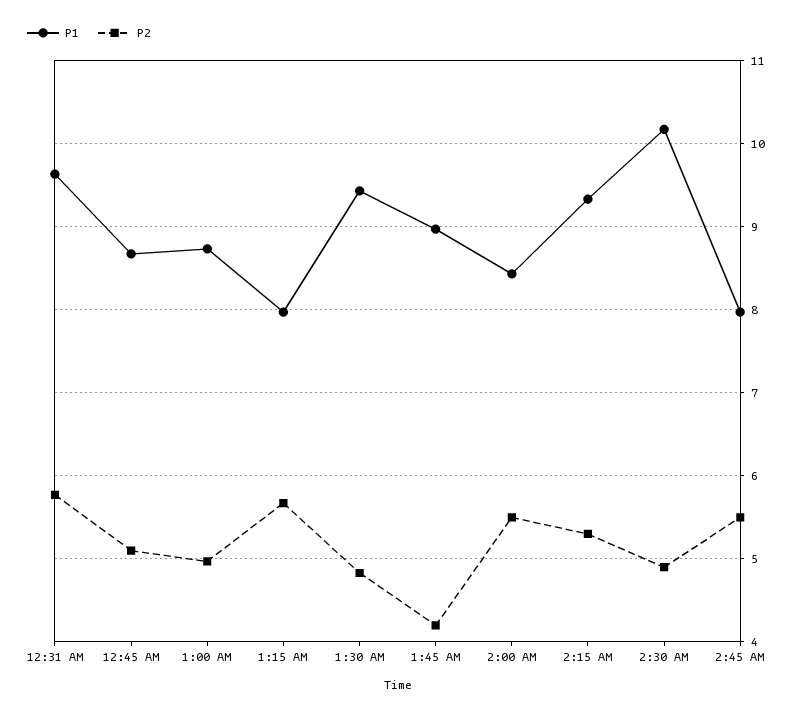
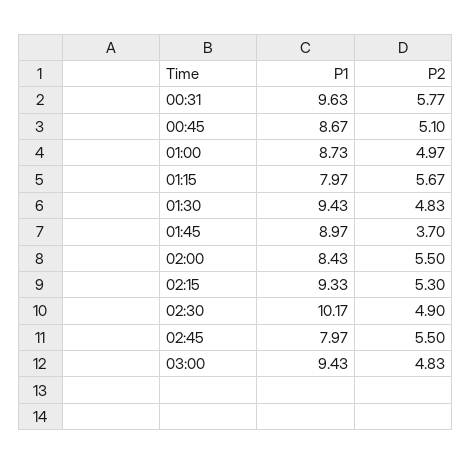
P2, 1:45 AM: 4.2 -> 3.7
P1, 03:00: none -> 9.43
P2, 03:00: none -> 4.83

